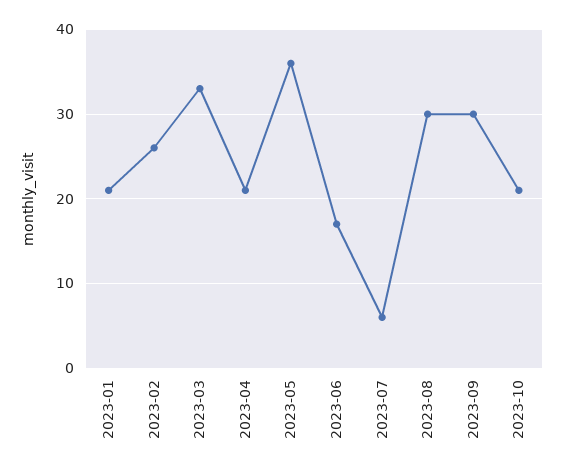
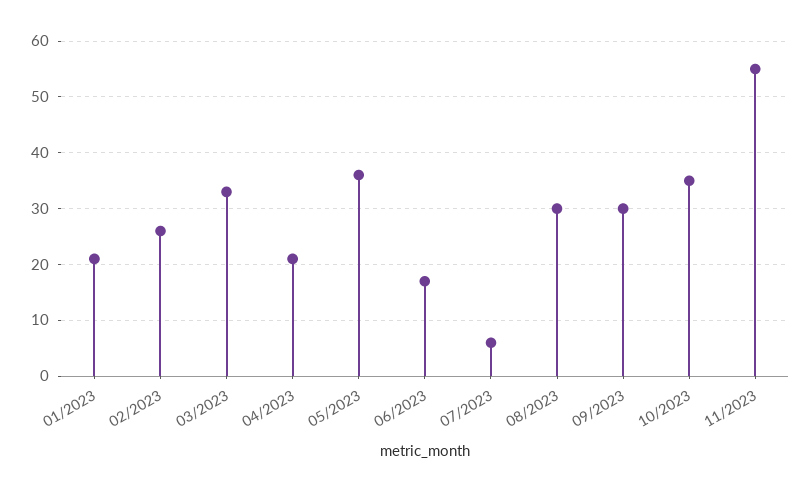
2023-10: 21 -> 35
11/2023: none -> 55

